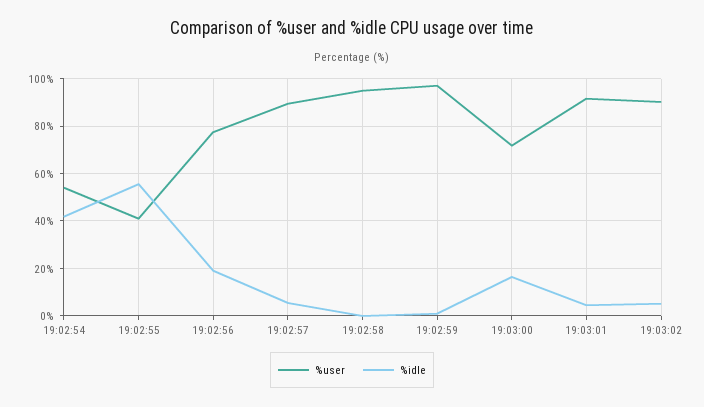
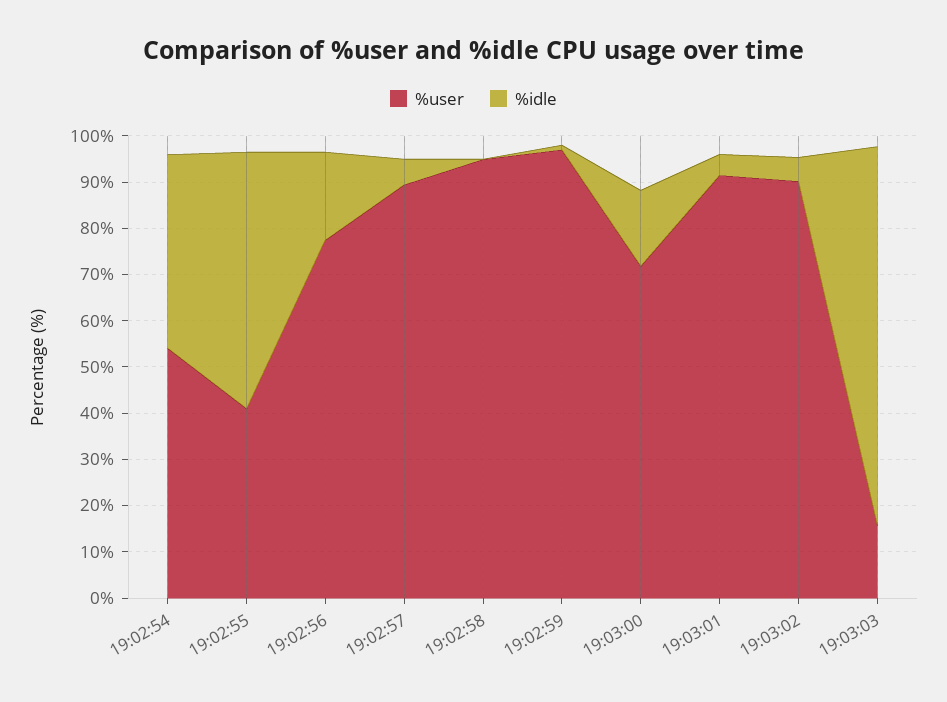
%user, 19:03:03: none -> 16
%idle, 19:03:03: none -> 82

